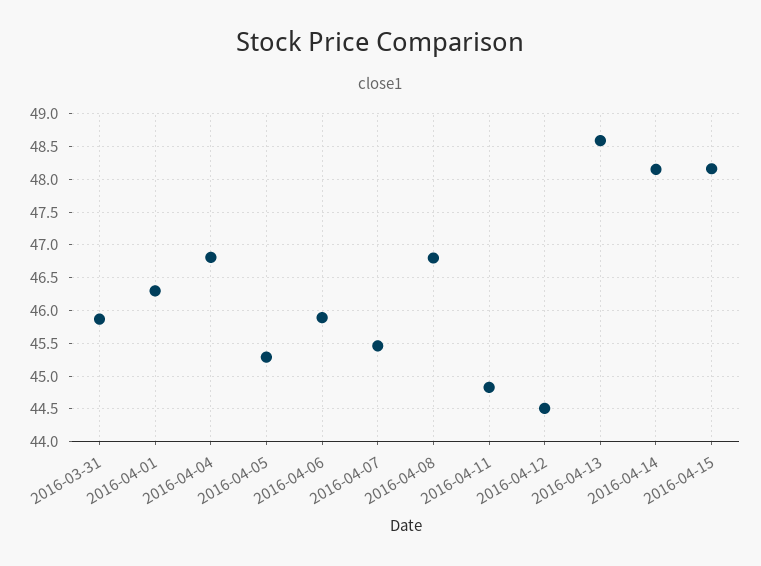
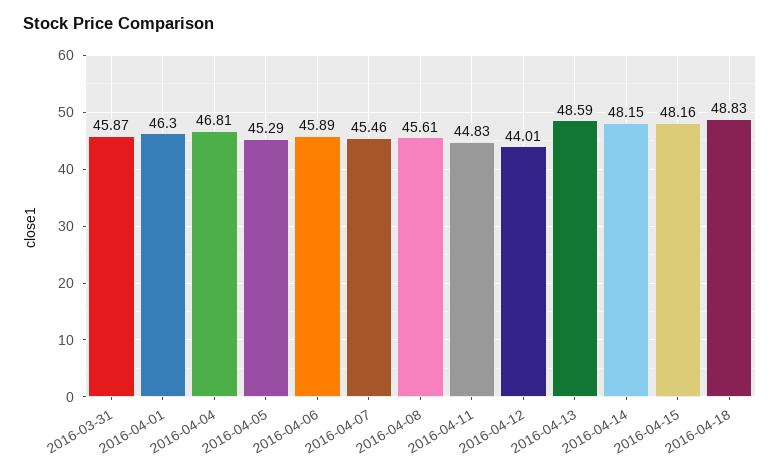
2016-04-08: 46.8 -> 45.61
2016-04-12: 44.5 -> 44.01
2016-04-18: none -> 48.83

